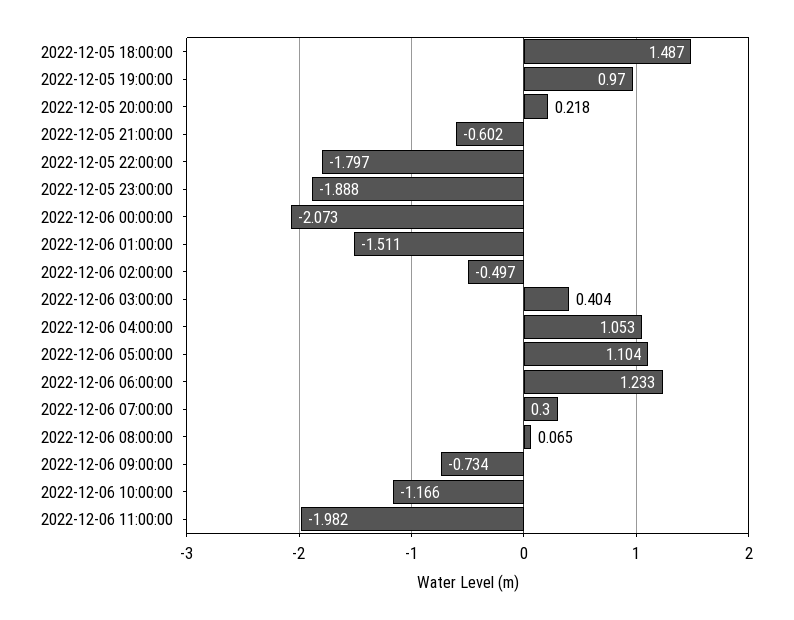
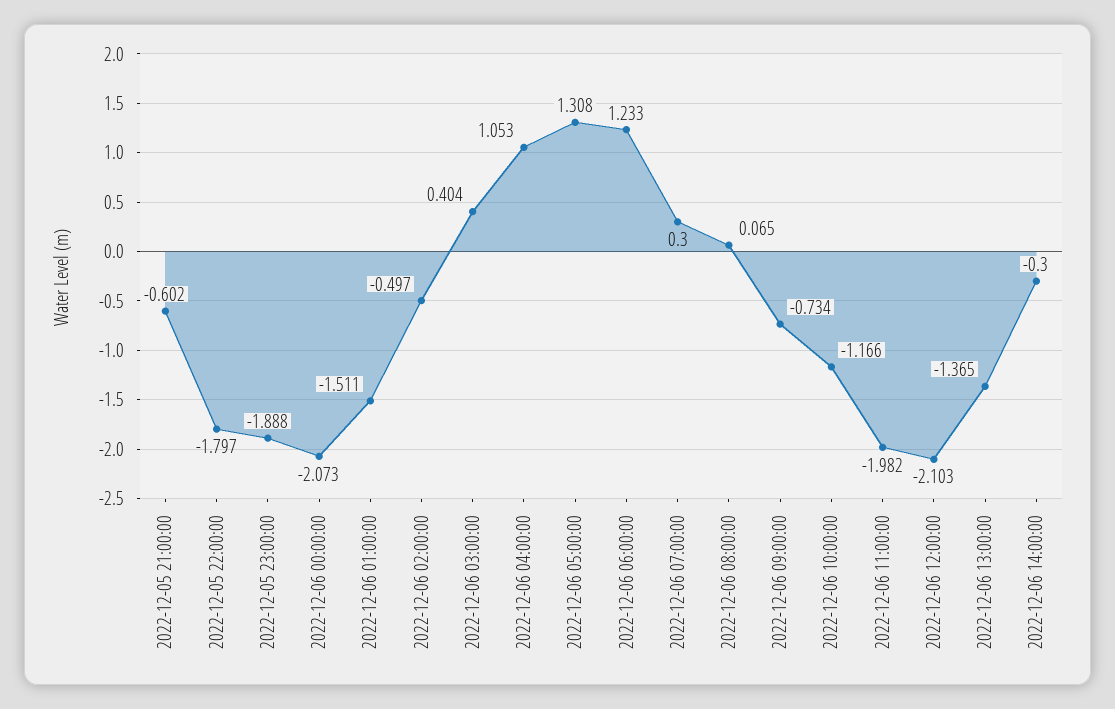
2022-12-05 18:00:00: 1.487 -> none
2022-12-05 19:00:00: 0.97 -> none
2022-12-05 20:00:00: 0.218 -> none
2022-12-06 05:00:00: 1.104 -> 1.308
2022-12-06 12:00:00: none -> -2.103
2022-12-06 13:00:00: none -> -1.365
2022-12-06 14:00:00: none -> -0.3

